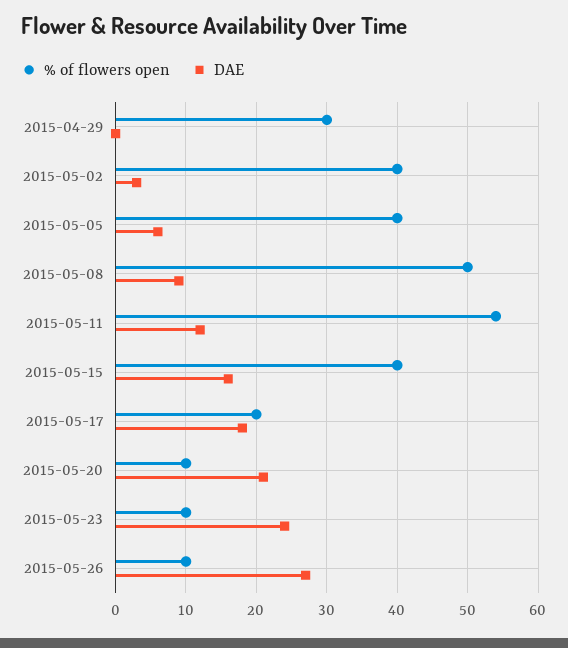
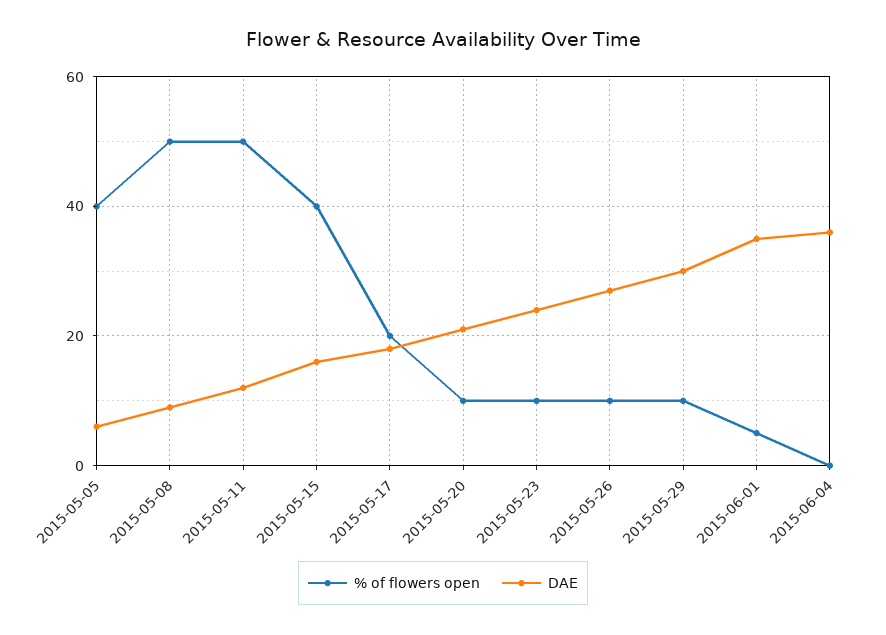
% of flowers open, 2015-04-29: 30 -> none
DAE, 2015-04-29: 0 -> none
% of flowers open, 2015-05-02: 40 -> none
DAE, 2015-05-02: 3 -> none
% of flowers open, 2015-05-11: 54 -> 50
% of flowers open, 2015-05-29: none -> 10
DAE, 2015-05-29: none -> 30
% of flowers open, 2015-06-01: none -> 5
DAE, 2015-06-01: none -> 35
% of flowers open, 2015-06-04: none -> 0
DAE, 2015-06-04: none -> 35

